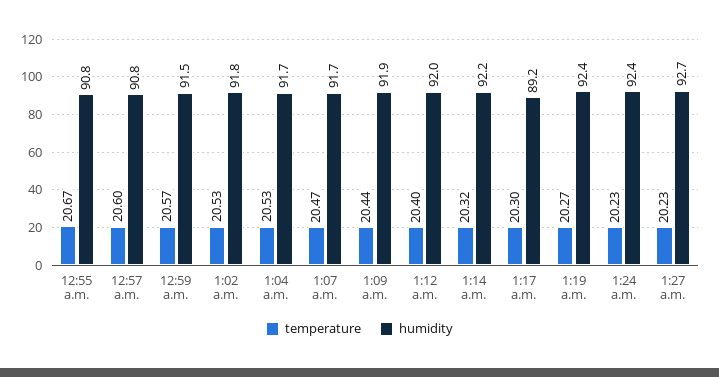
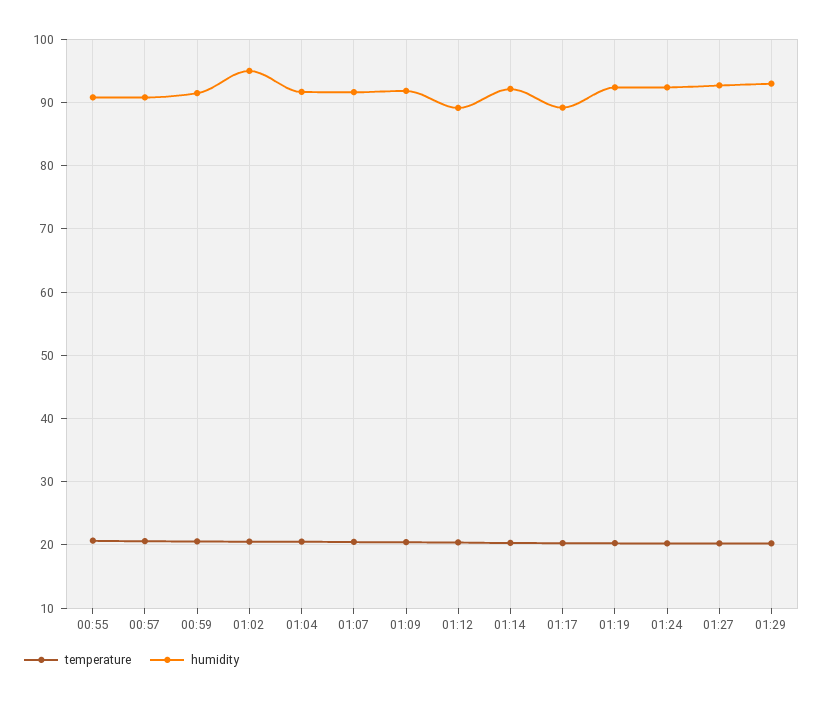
humidity, 1:02 a.m.: 91.8 -> 95
humidity, 1:12 a.m.: 92 -> 89
temperature, 01:29: none -> 20
humidity, 01:29: none -> 93

